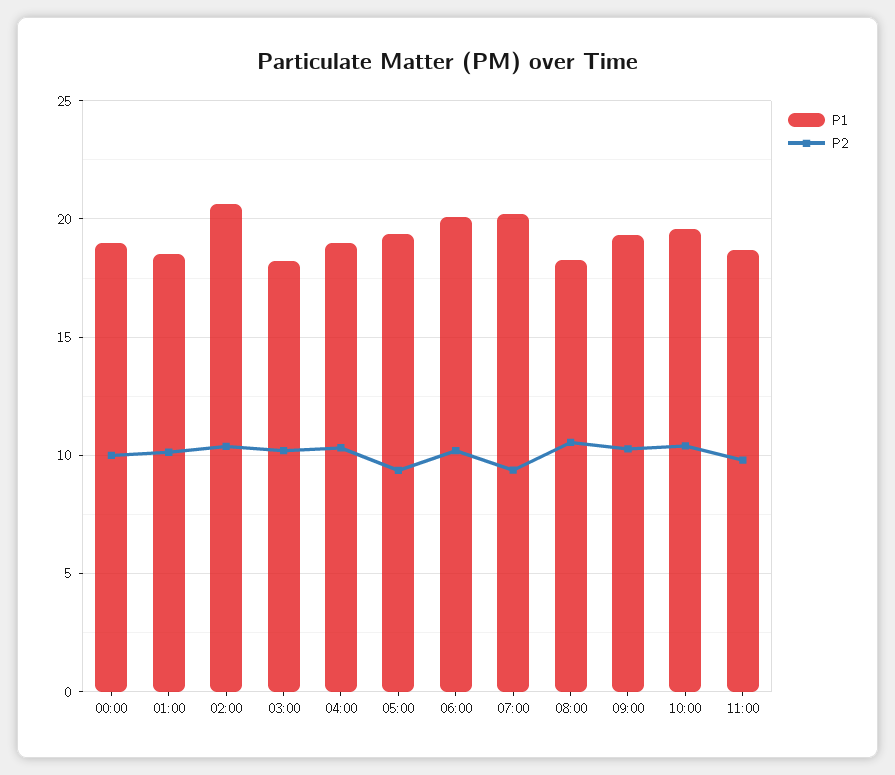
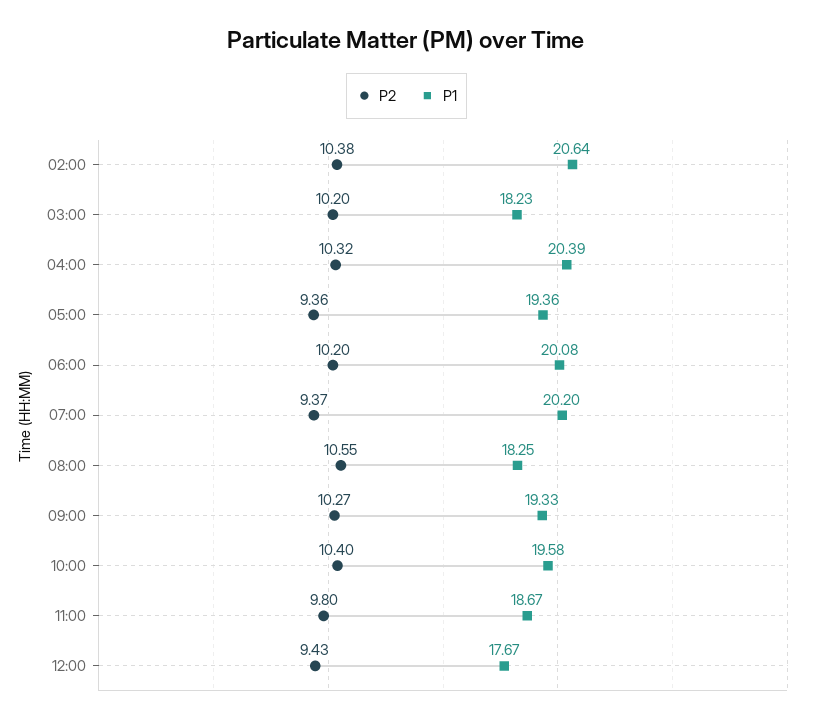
P1, 00:00: 19 -> none
P2, 00:00: 10 -> none
P1, 01:00: 18.5 -> none
P2, 01:00: 10 -> none
P1, 04:00: 19 -> 20.39
P2, 12:00: none -> 9.43
P1, 12:00: none -> 17.67

